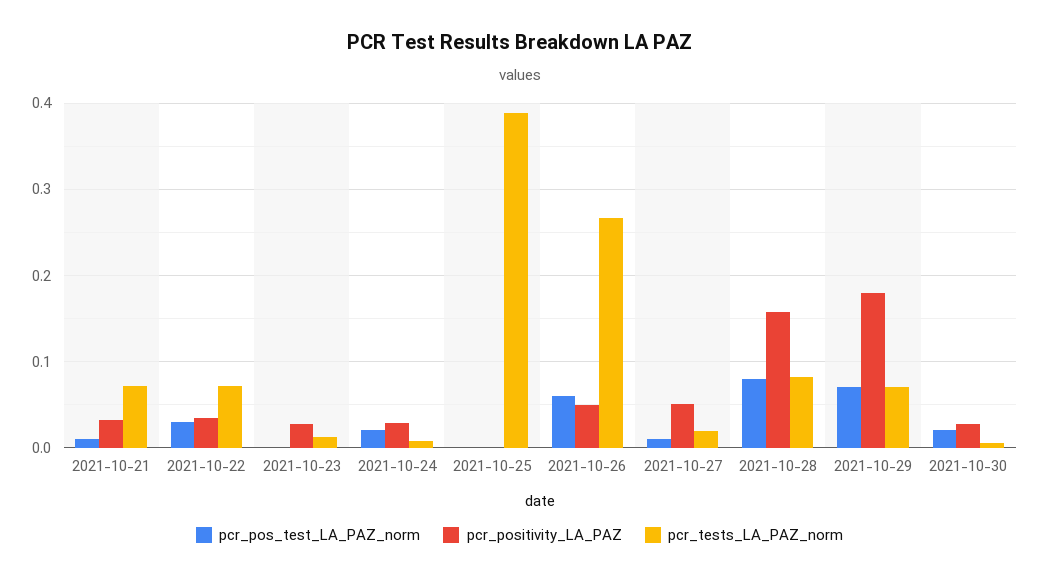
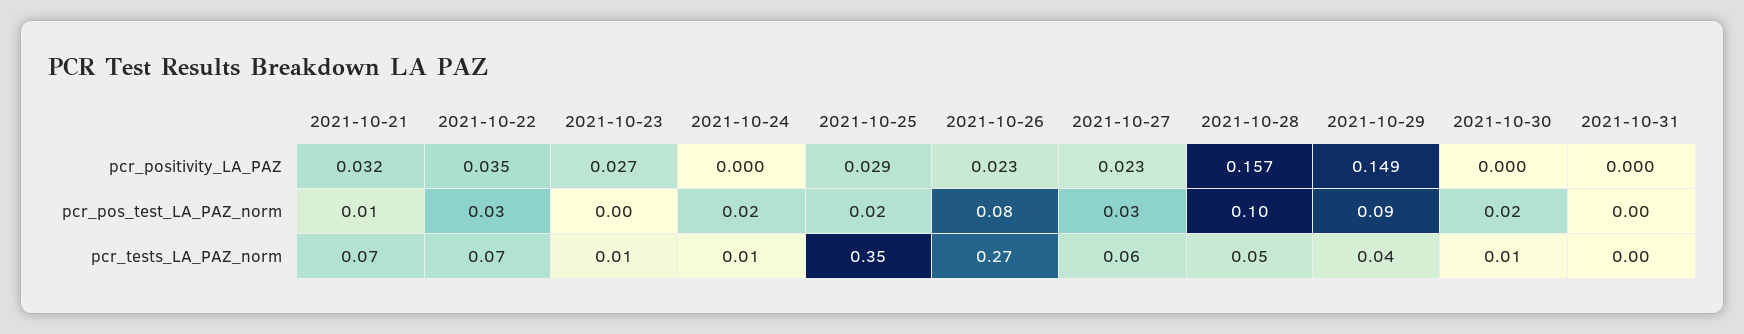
pcr_positivity_LA_PAZ, 2021-10-24: 0.03 -> 0
pcr_pos_test_LA_PAZ_norm, 2021-10-25: 0 -> 0.02
pcr_positivity_LA_PAZ, 2021-10-25: 0 -> 0.029
pcr_tests_LA_PAZ_norm, 2021-10-25: 0.39 -> 0.35
pcr_pos_test_LA_PAZ_norm, 2021-10-26: 0.06 -> 0.08
pcr_positivity_LA_PAZ, 2021-10-26: 0.05 -> 0.023
pcr_pos_test_LA_PAZ_norm, 2021-10-27: 0.01 -> 0.03
pcr_positivity_LA_PAZ, 2021-10-27: 0.05 -> 0.023
pcr_tests_LA_PAZ_norm, 2021-10-27: 0.02 -> 0.06
pcr_pos_test_LA_PAZ_norm, 2021-10-28: 0.08 -> 0.1
pcr_tests_LA_PAZ_norm, 2021-10-28: 0.08 -> 0.05
pcr_pos_test_LA_PAZ_norm, 2021-10-29: 0.07 -> 0.09
pcr_positivity_LA_PAZ, 2021-10-29: 0.18 -> 0.149
pcr_tests_LA_PAZ_norm, 2021-10-29: 0.07 -> 0.04
pcr_positivity_LA_PAZ, 2021-10-30: 0.03 -> 0
pcr_positivity_LA_PAZ, 2021-10-31: none -> 0
pcr_pos_test_LA_PAZ_norm, 2021-10-31: none -> 0
pcr_tests_LA_PAZ_norm, 2021-10-31: none -> 0

